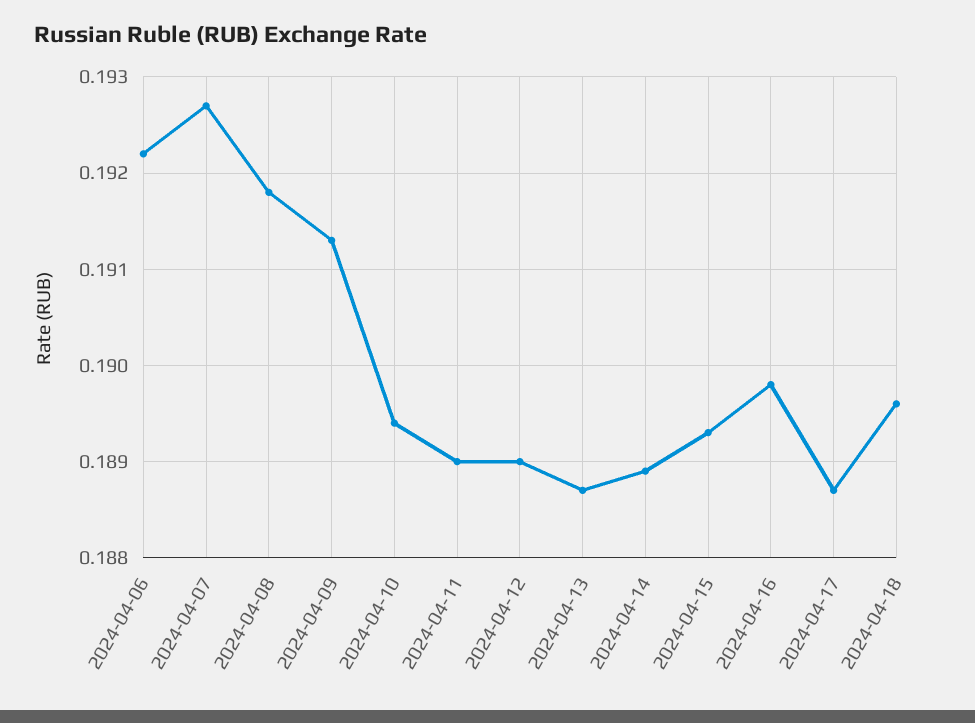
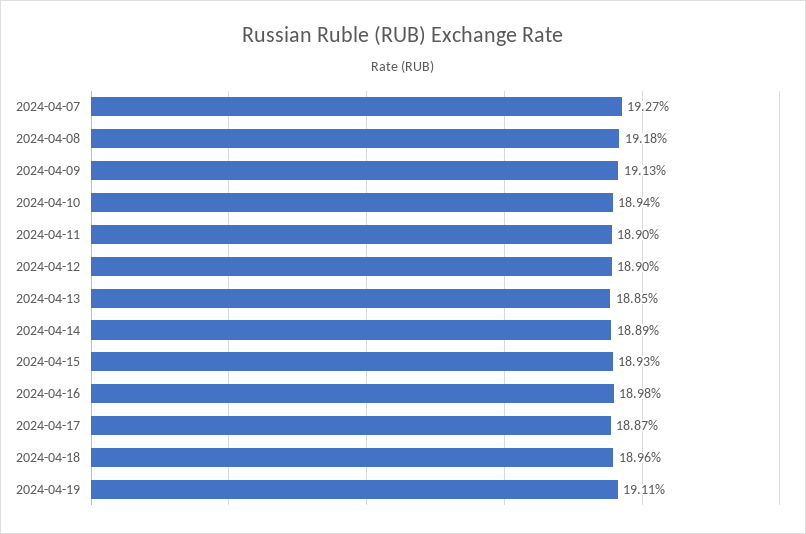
2024-04-06: 0.1922 -> none
2024-04-13: 0.1887 -> 0.1885
2024-04-19: none -> 0.1911

